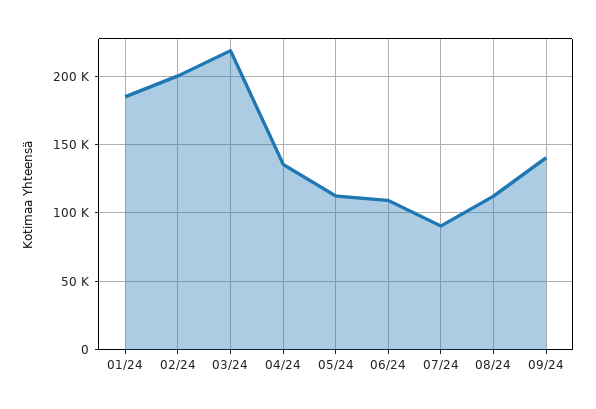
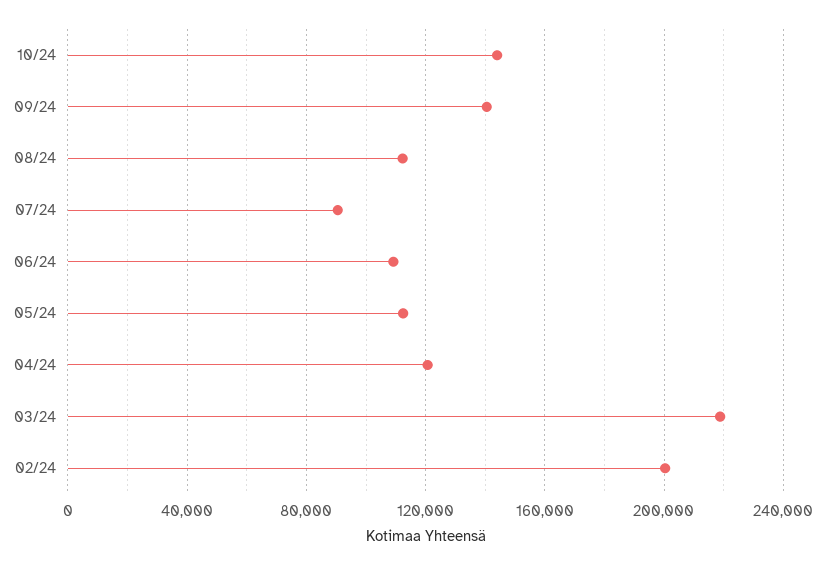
01/24: 185000 -> none
04/24: 135000 -> 120000
10/24: none -> 145000

